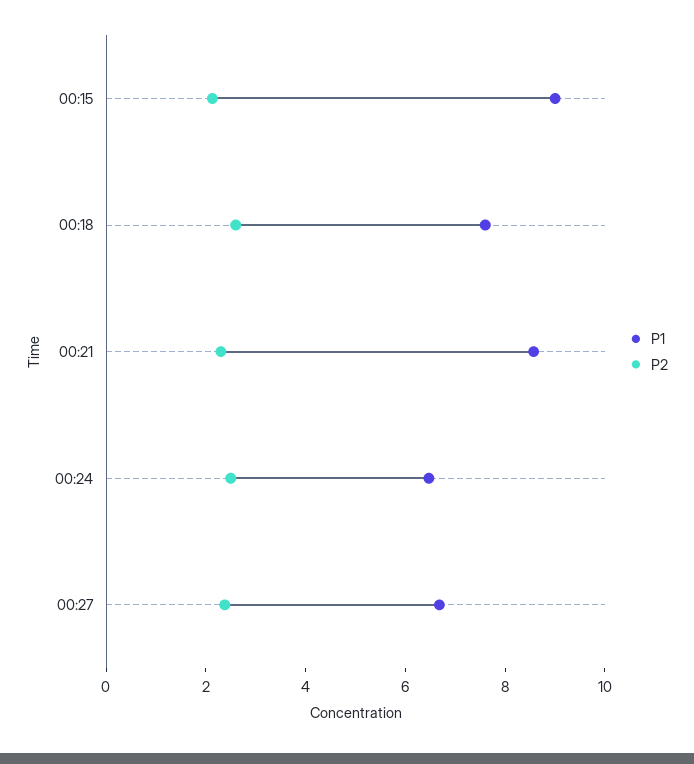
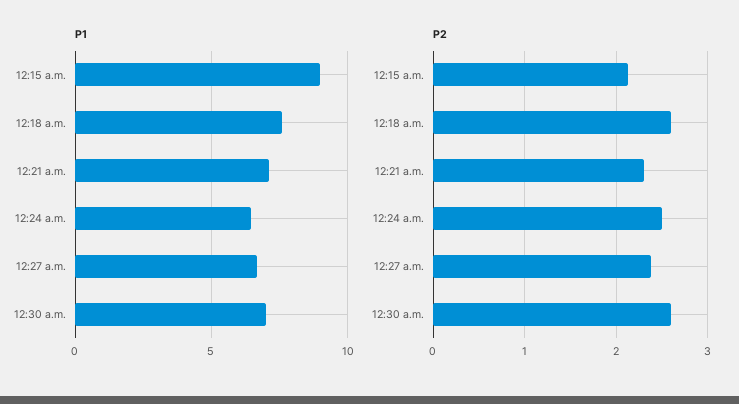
P1, 00:21: 8.5 -> 7
P1, 12:30 a.m.: none -> 7
P2, 12:30 a.m.: none -> 2.6

